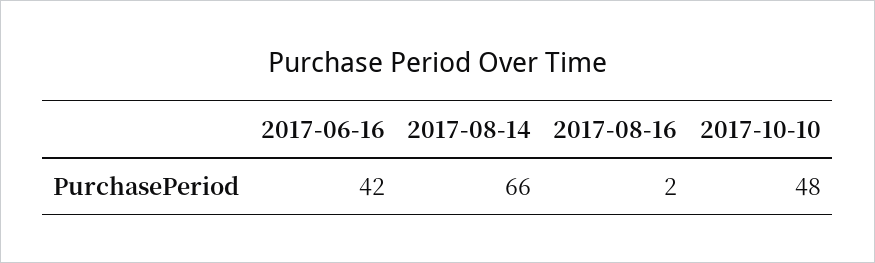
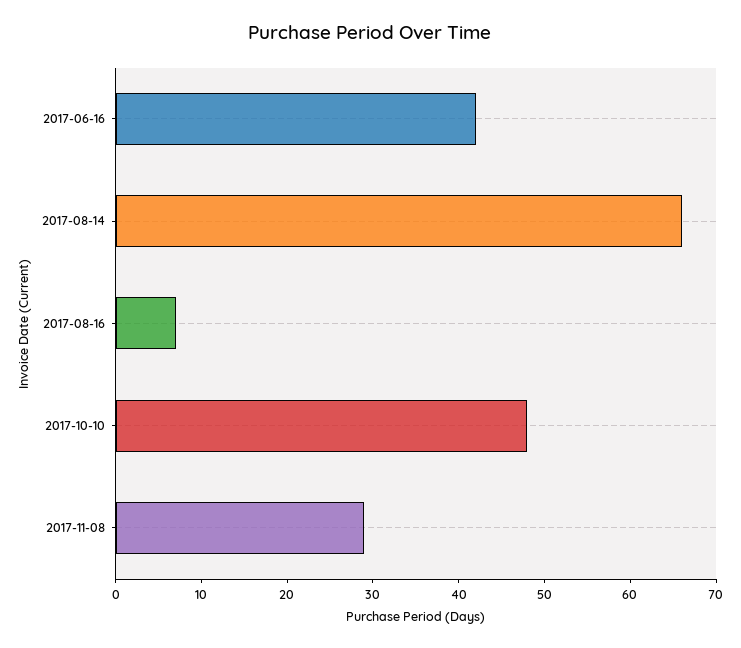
2017-08-16: 2 -> 7
2017-11-08: none -> 29

